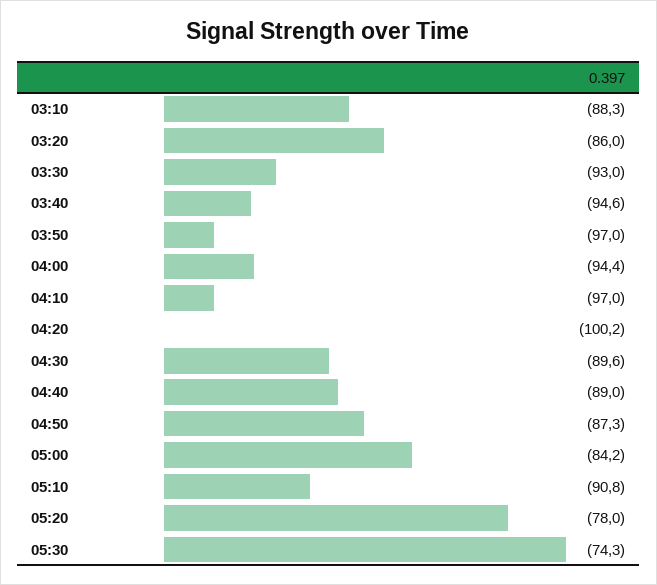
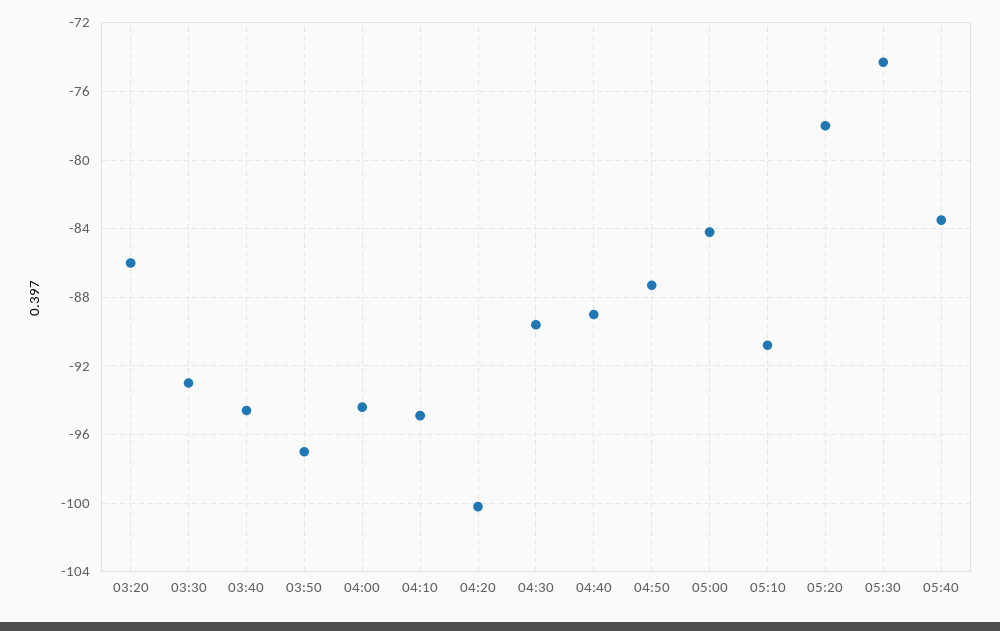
03:10: -88.3 -> none
04:10: -97 -> -95
05:40: none -> -83.5

